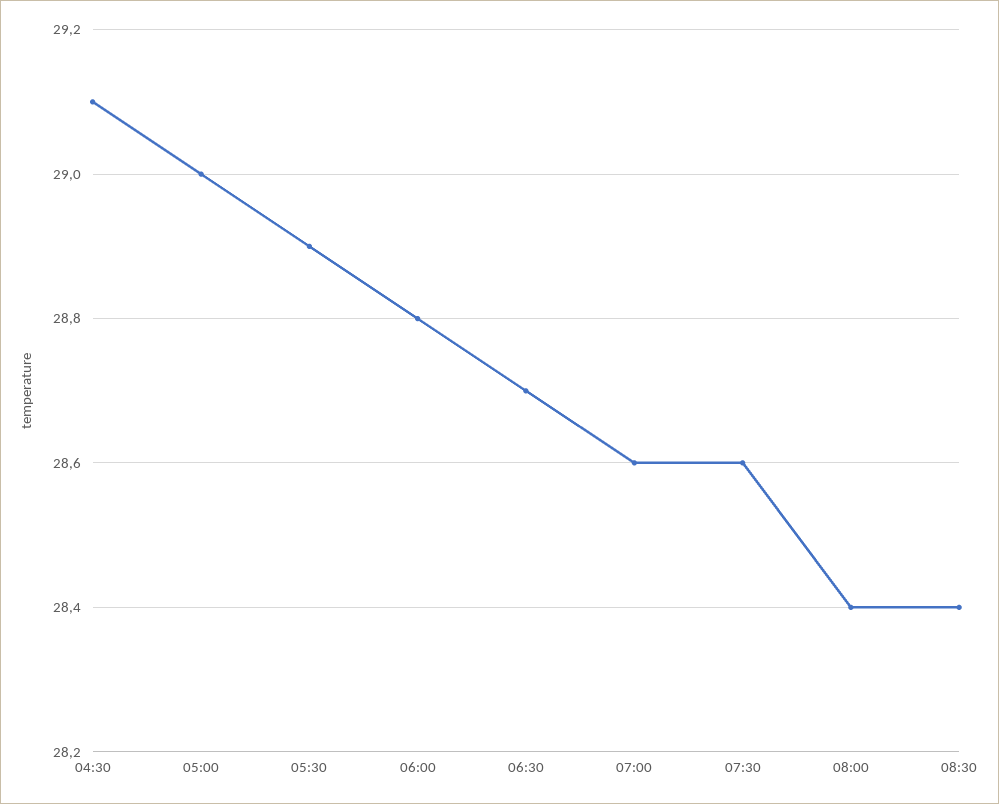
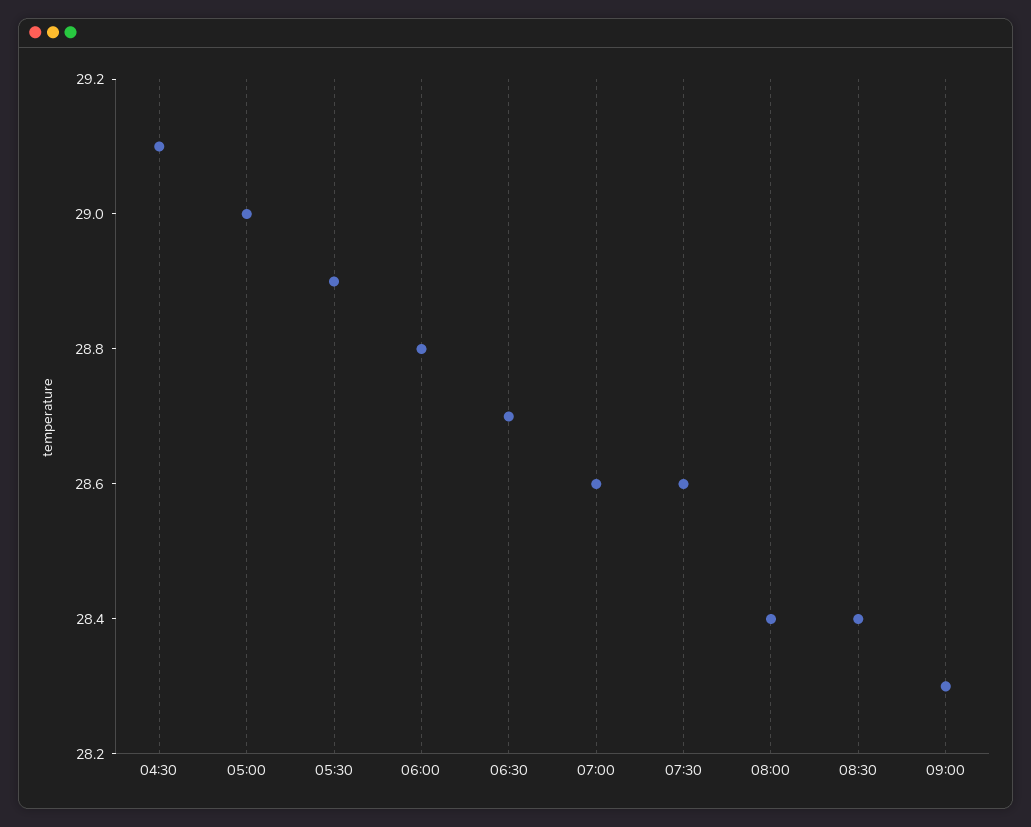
09:00: none -> 28.3

